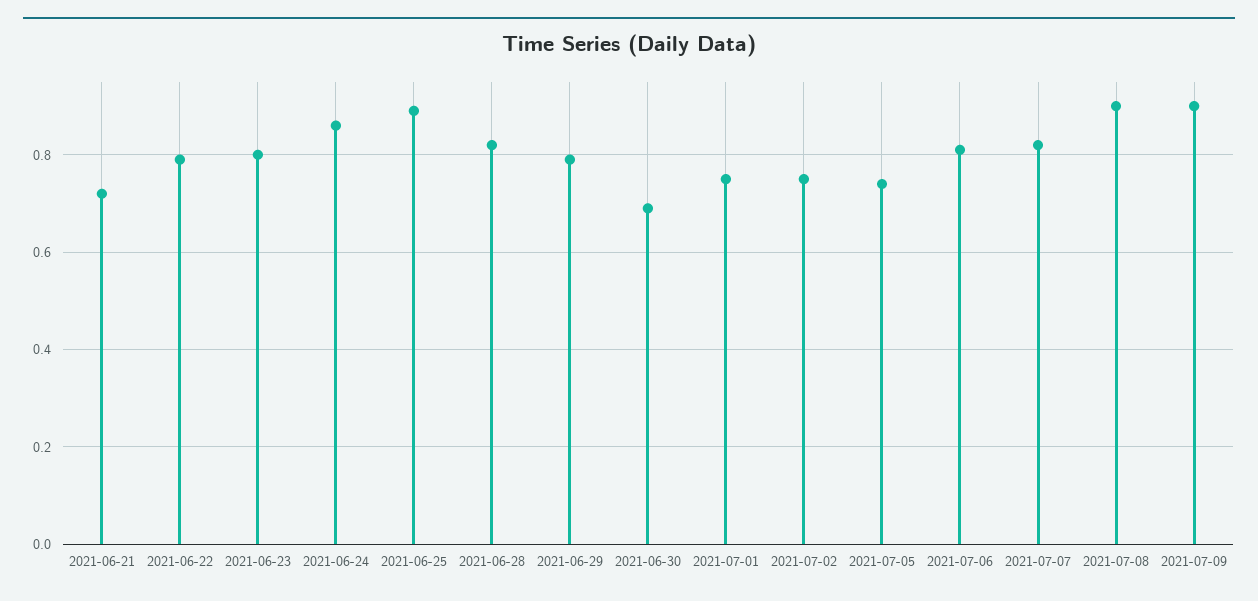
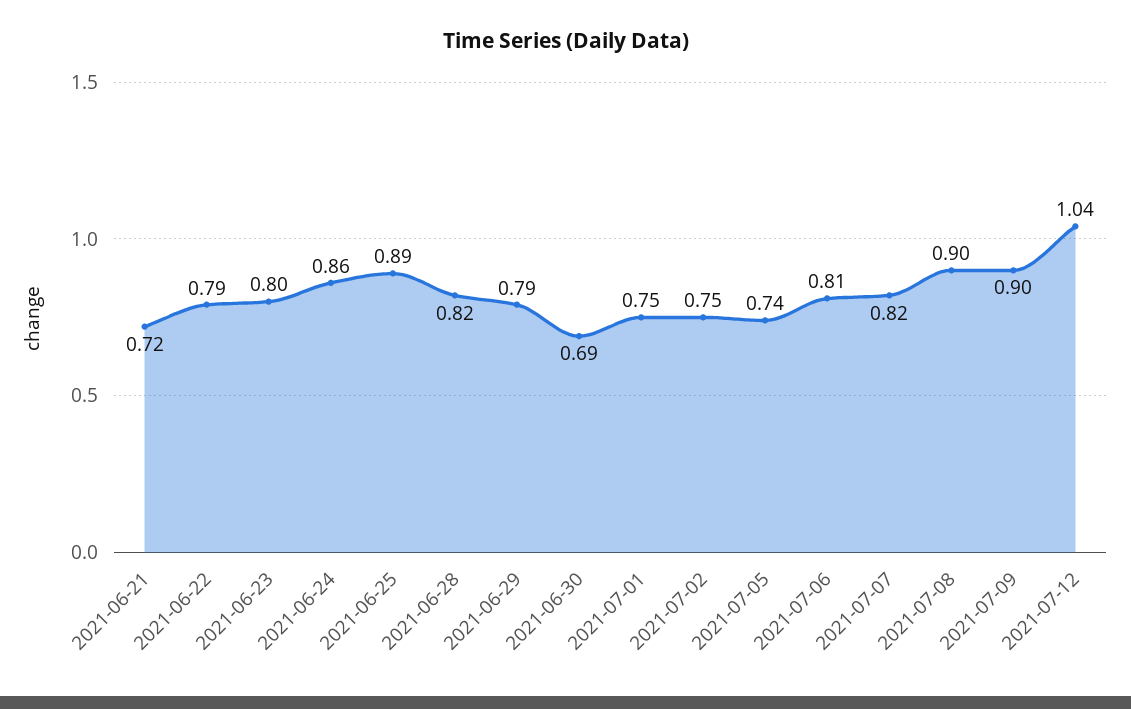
2021-07-12: none -> 1.04

